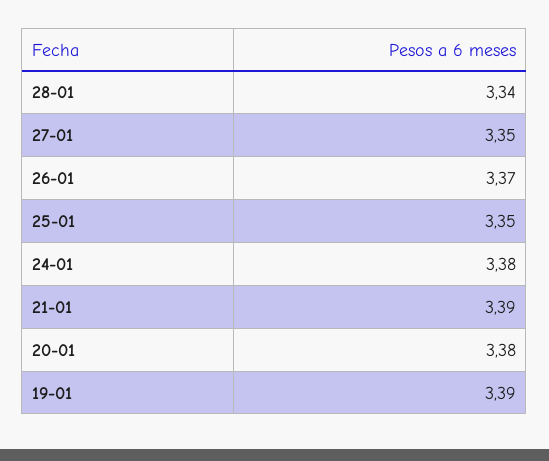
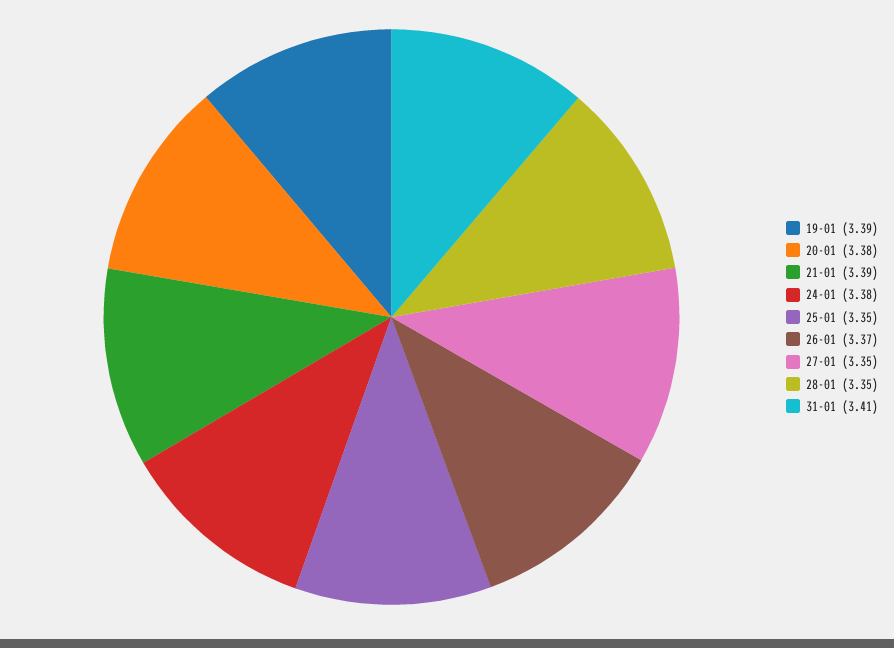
28-01: 3.34 -> 3.35
31-01: none -> 3.41

